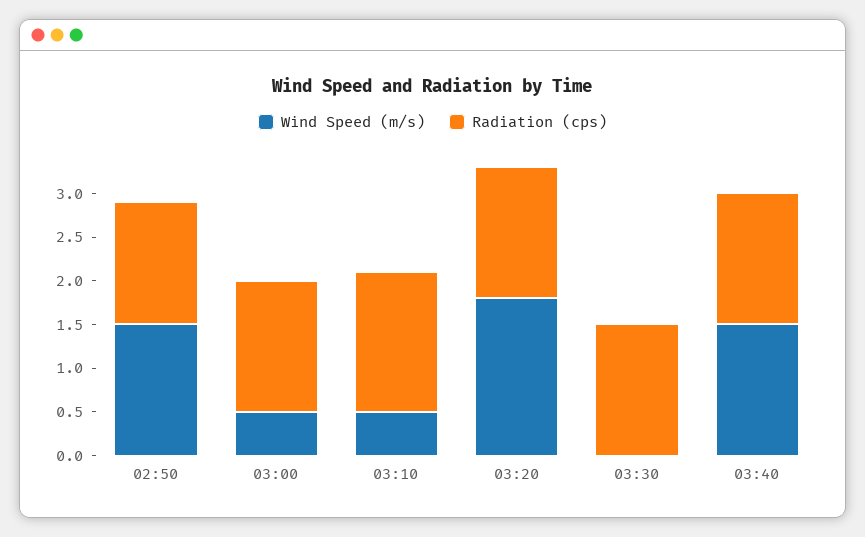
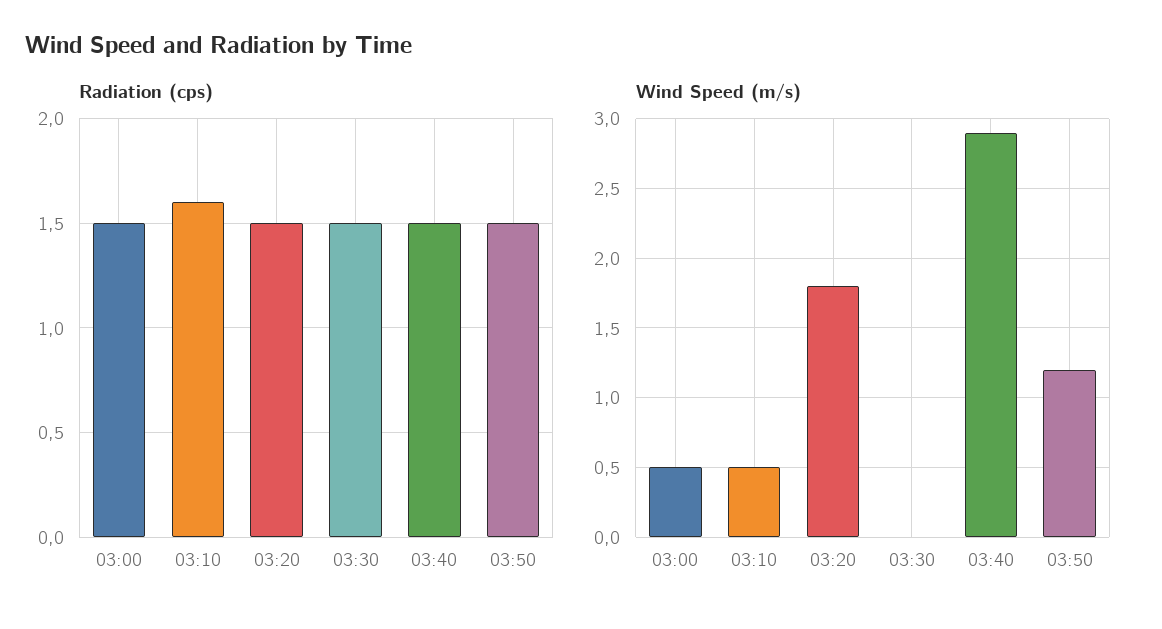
Wind Speed (m/s), 02:50: 1.5 -> none
Radiation (cps), 02:50: 1.4 -> none
Wind Speed (m/s), 03:40: 1.5 -> 2.9
Radiation (cps), 03:50: none -> 1.5
Wind Speed (m/s), 03:50: none -> 1.2

